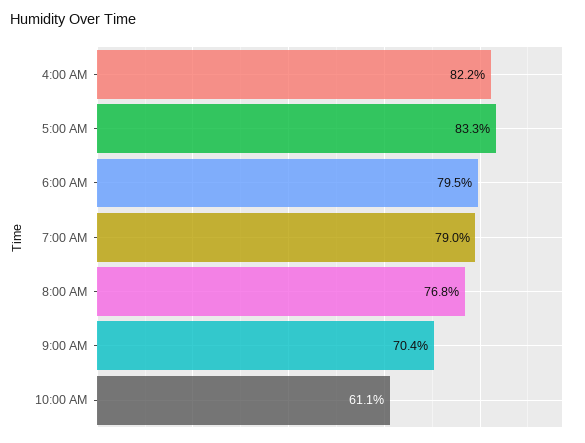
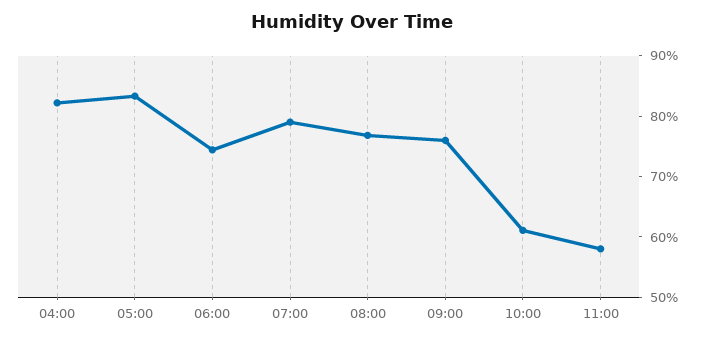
6:00 AM: 79.5 -> 74
9:00 AM: 70.4 -> 76
11:00: none -> 58

